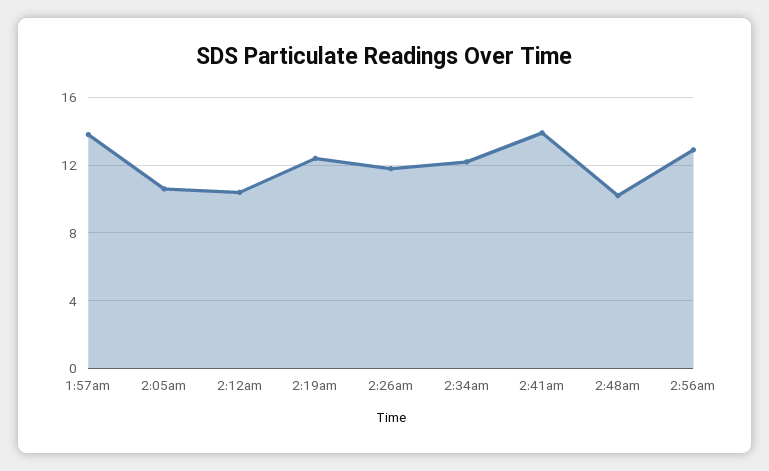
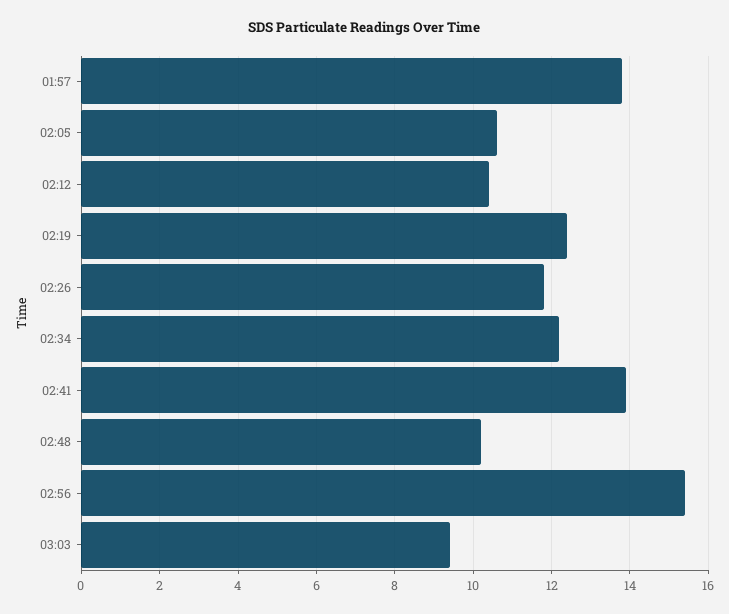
2:56am: 13 -> 15.5
03:03: none -> 9.5

